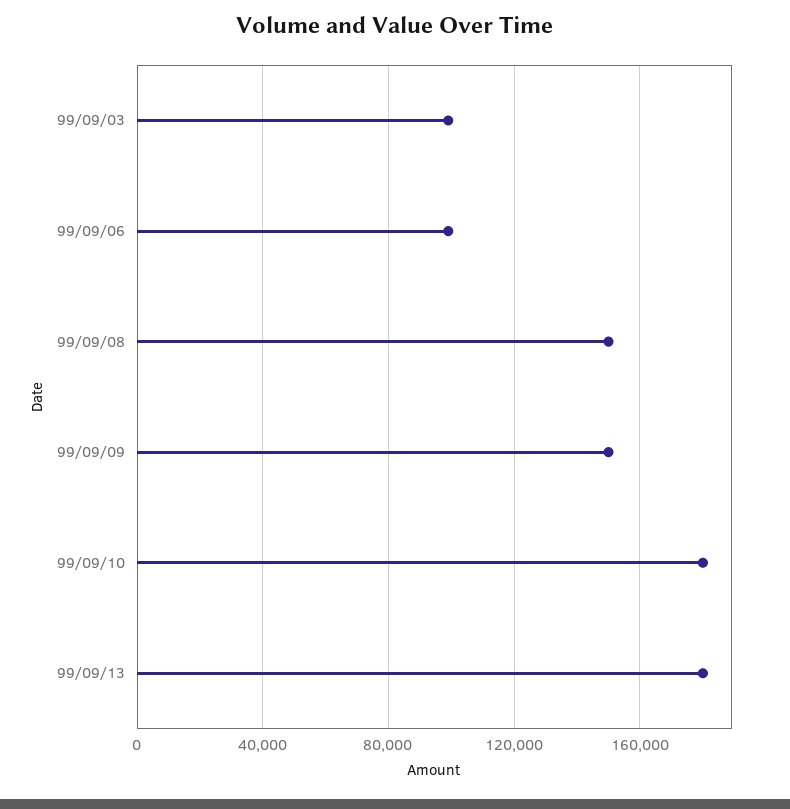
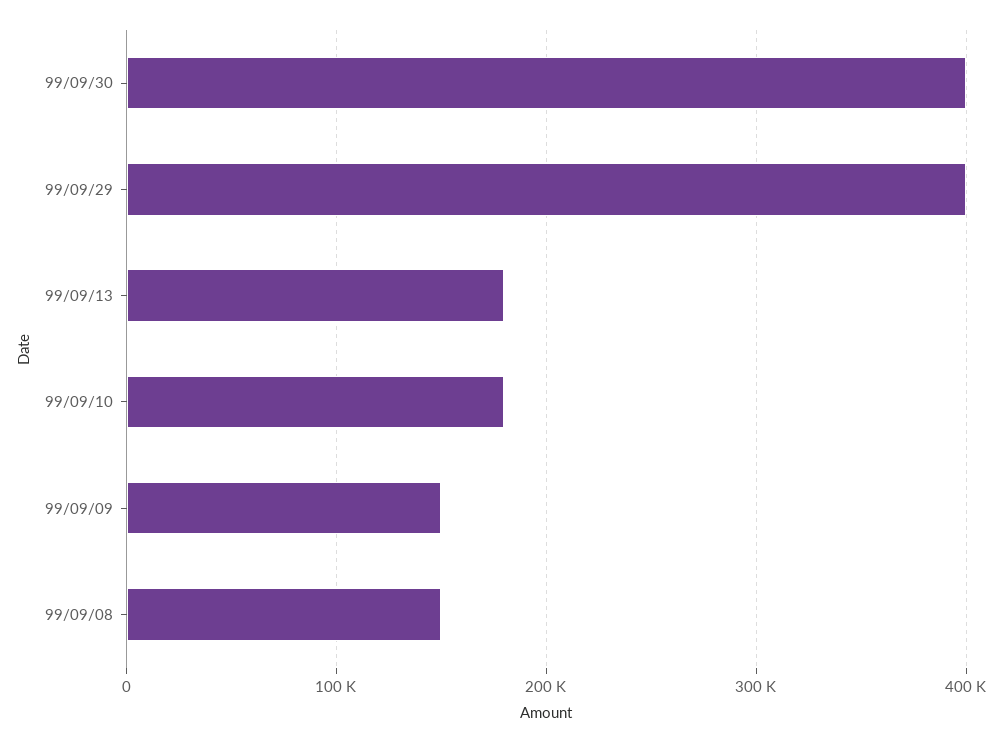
99/09/03: 100000 -> none
99/09/06: 100000 -> none
99/09/30: none -> 400000
99/09/29: none -> 400000

